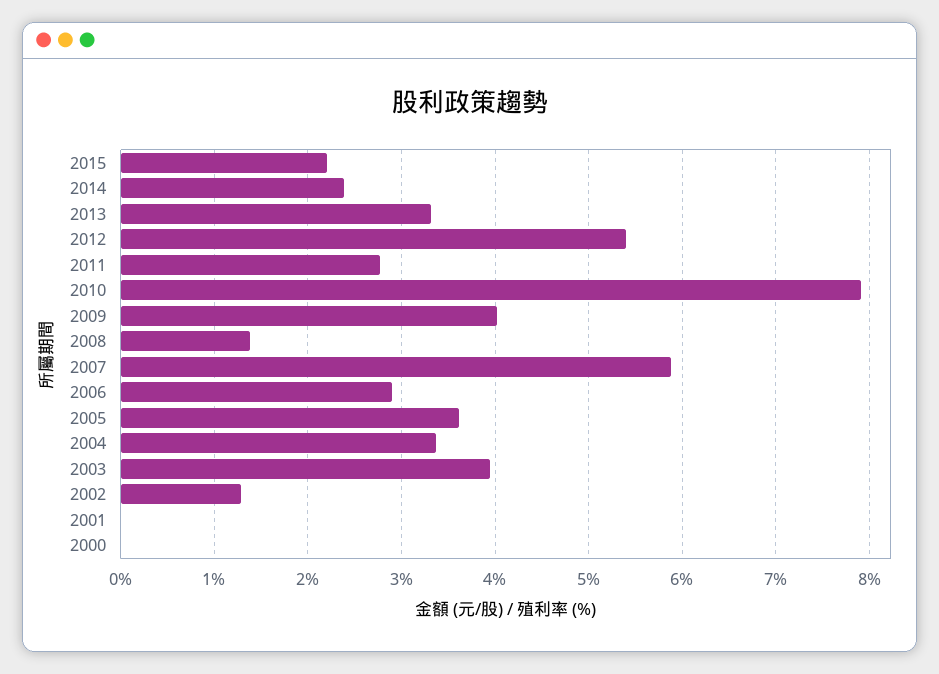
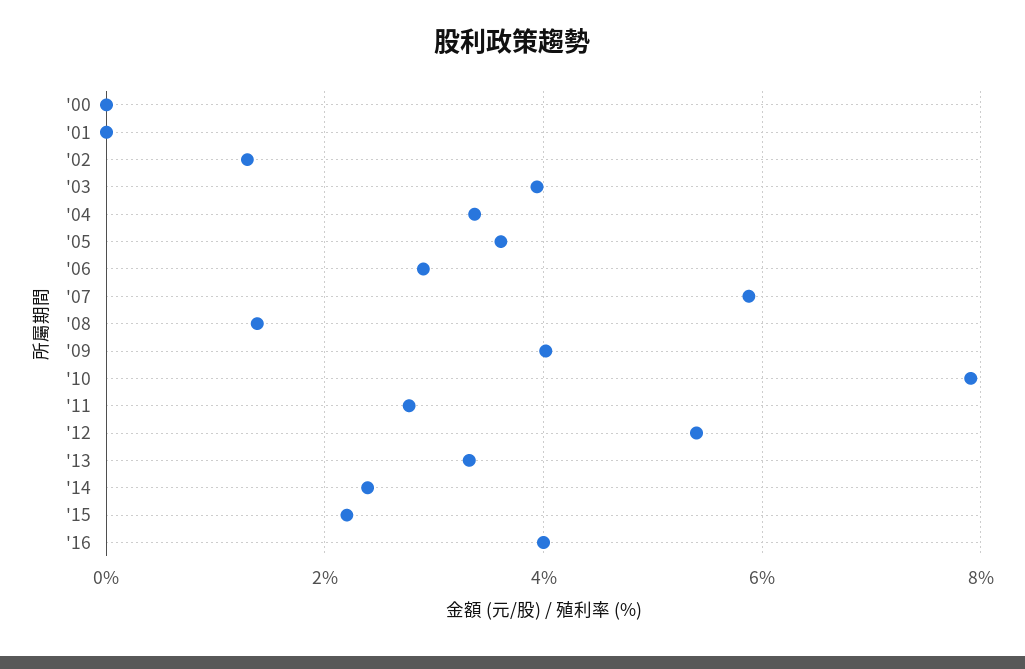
'16: none -> 4

